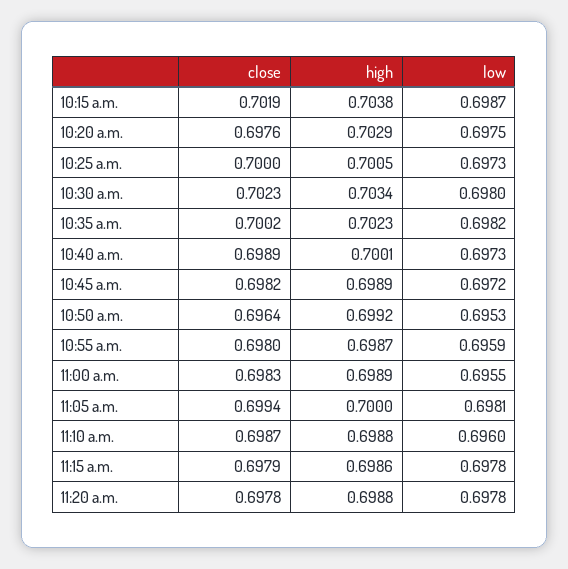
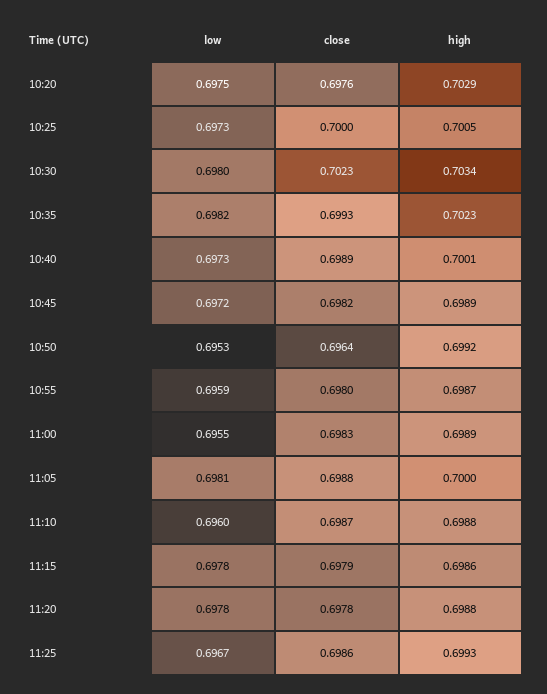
close, 10:15 a.m.: 0.7019 -> none
high, 10:15 a.m.: 0.7038 -> none
low, 10:15 a.m.: 0.6987 -> none
close, 10:35 a.m.: 0.7002 -> 0.6993
close, 11:05 a.m.: 0.6994 -> 0.6988
low, 11:25: none -> 0.6967
close, 11:25: none -> 0.6986
high, 11:25: none -> 0.6993

